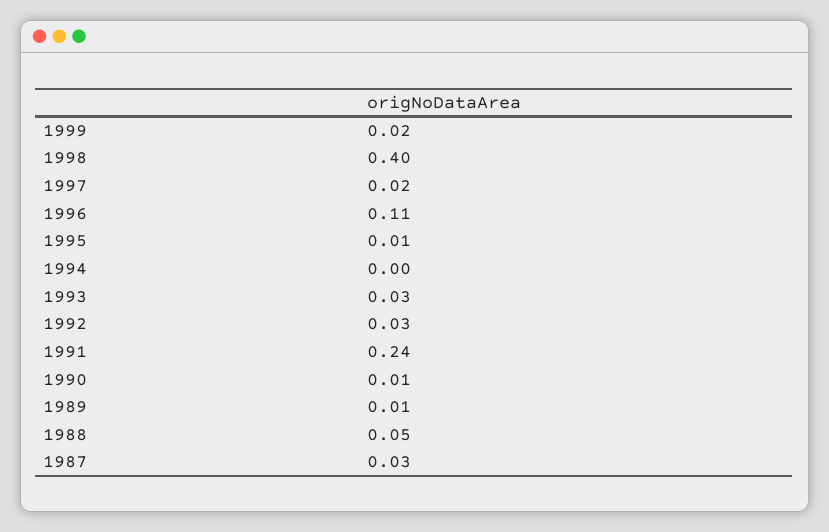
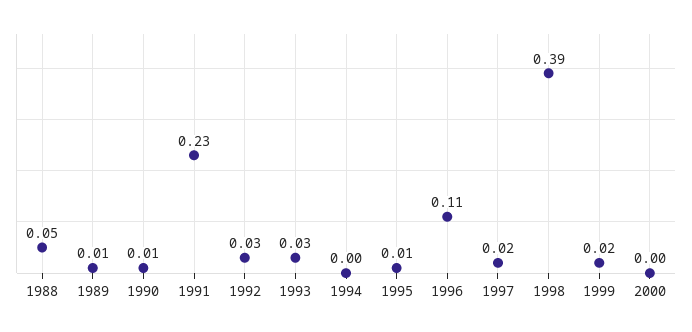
1998: 0.4 -> 0.39
1991: 0.24 -> 0.23
1987: 0.03 -> none
2000: none -> 0

